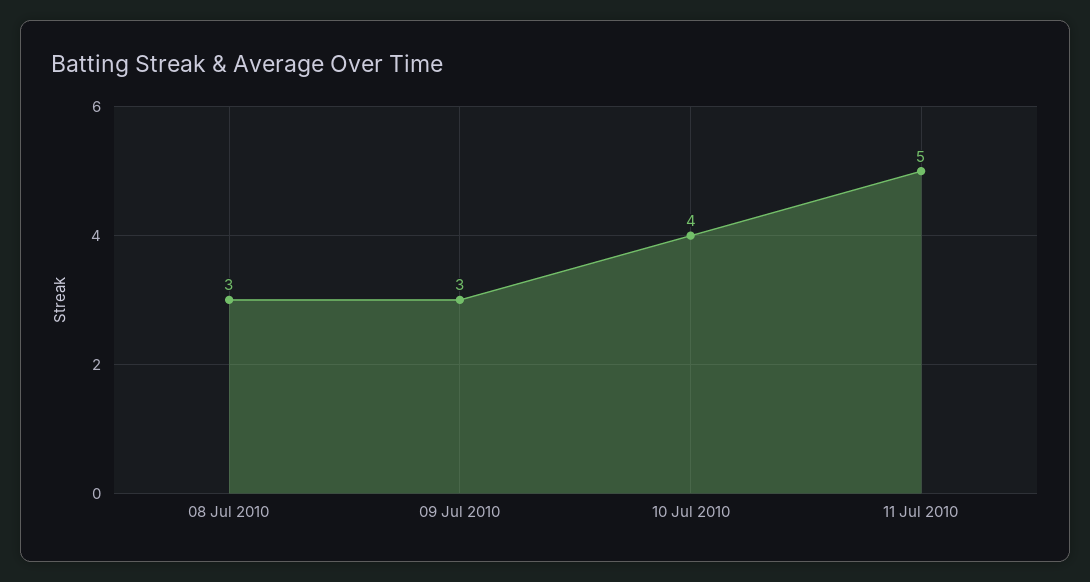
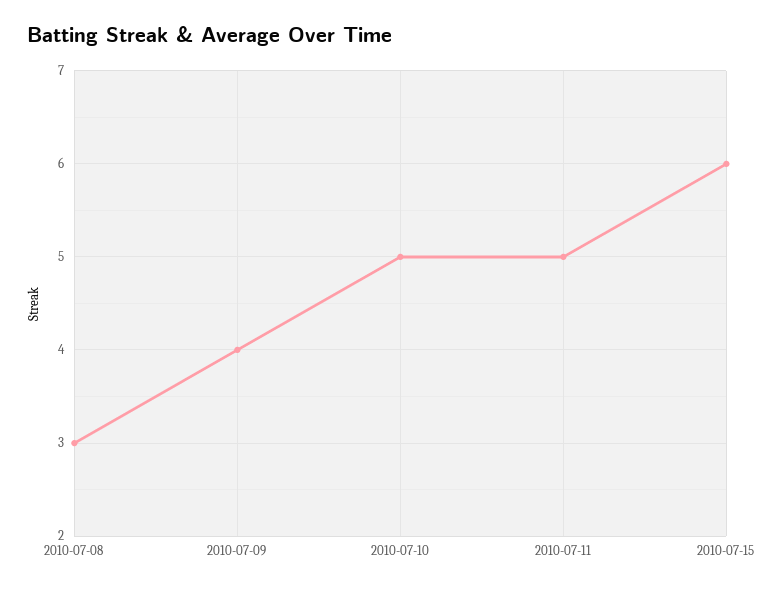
09 Jul 2010: 3 -> 4
10 Jul 2010: 4 -> 5
2010-07-15: none -> 6

